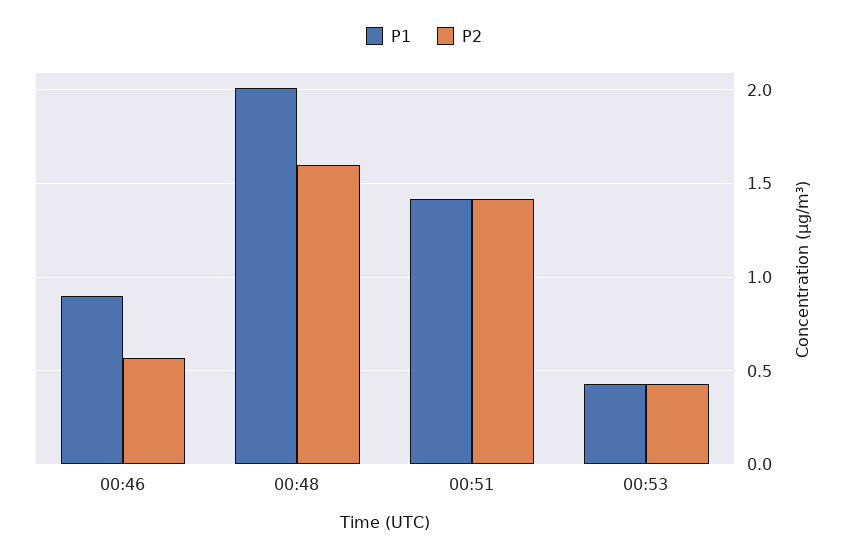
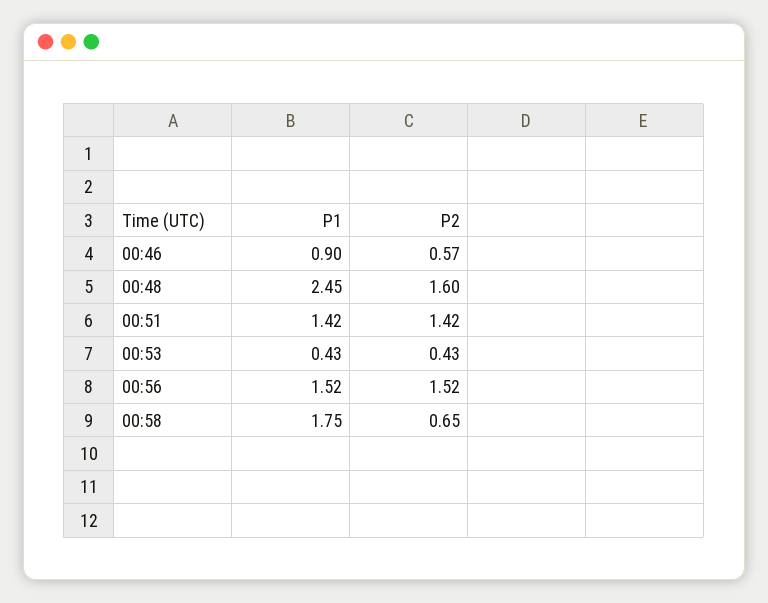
P1, 00:48: 2 -> 2.45
P1, 00:56: none -> 1.52
P2, 00:56: none -> 1.52
P1, 00:58: none -> 1.75
P2, 00:58: none -> 0.65

